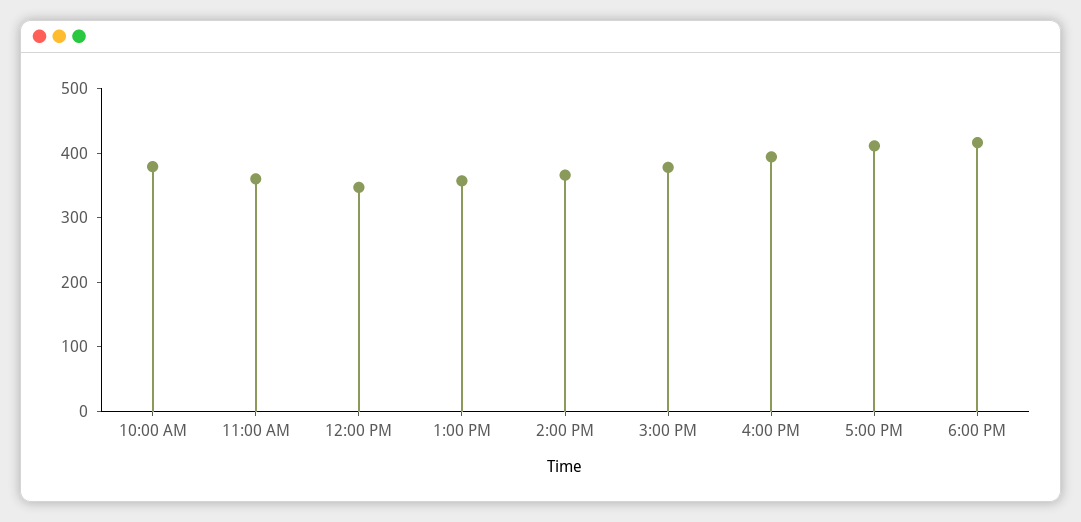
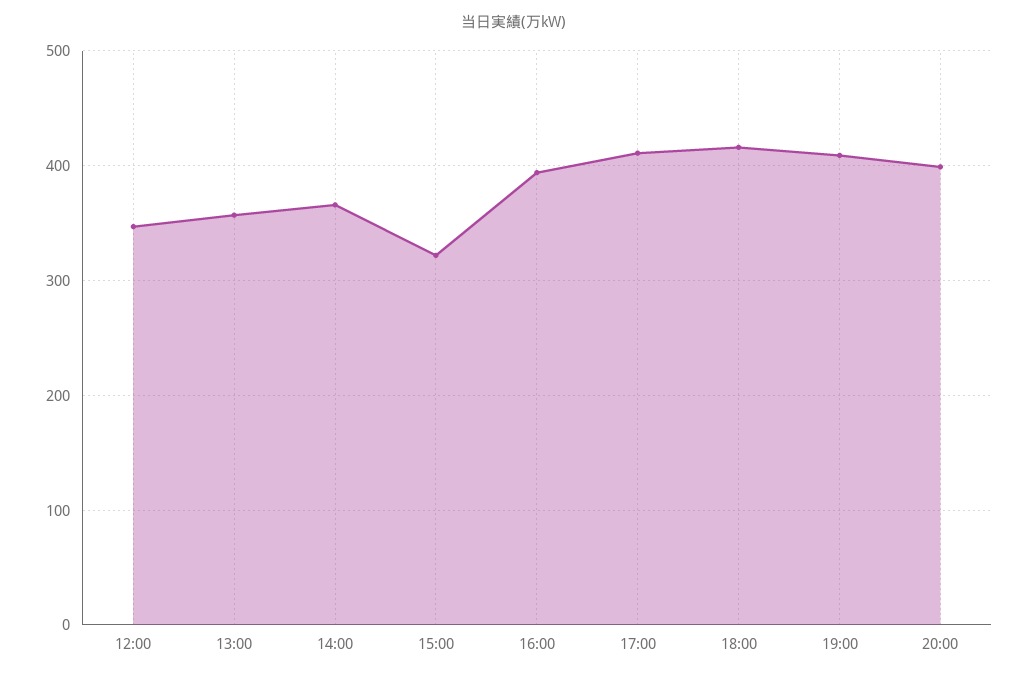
10:00 AM: 380 -> none
11:00 AM: 360 -> none
3:00 PM: 380 -> 320
19:00: none -> 410
20:00: none -> 400

